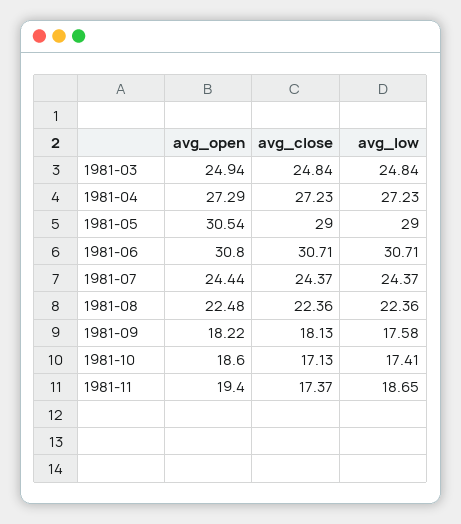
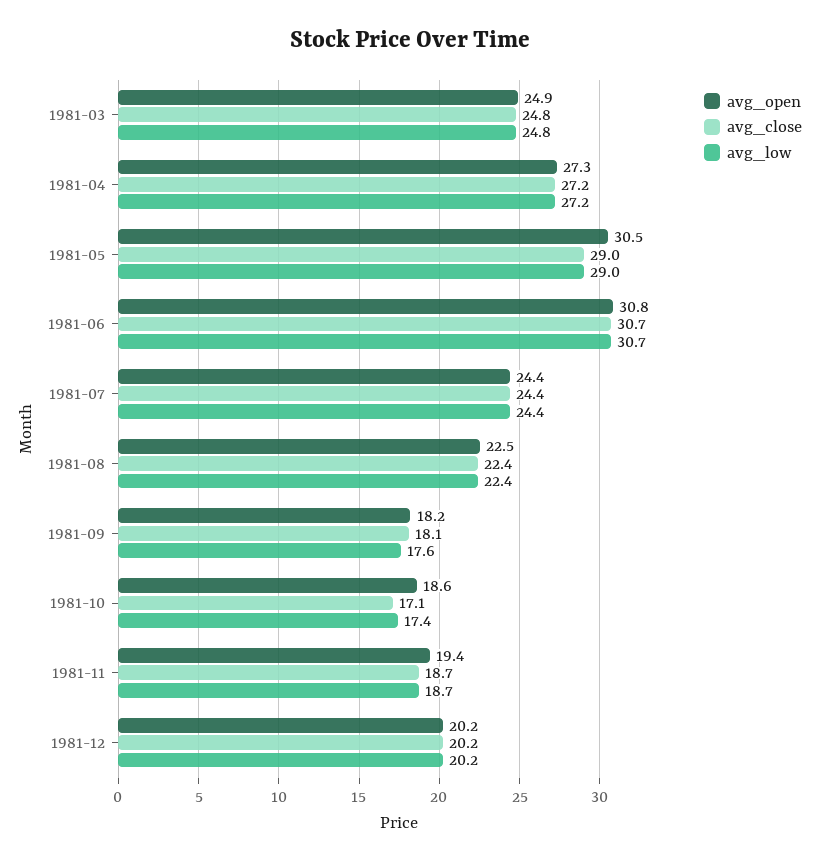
avg_close, 1981-11: 17.37 -> 18.7
avg_open, 1981-12: none -> 20.2
avg_close, 1981-12: none -> 20.2
avg_low, 1981-12: none -> 20.2

